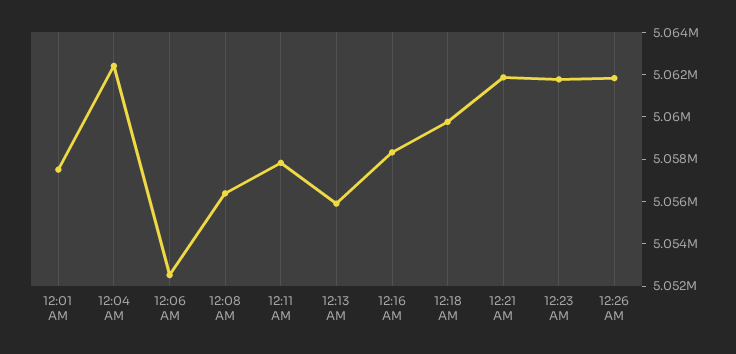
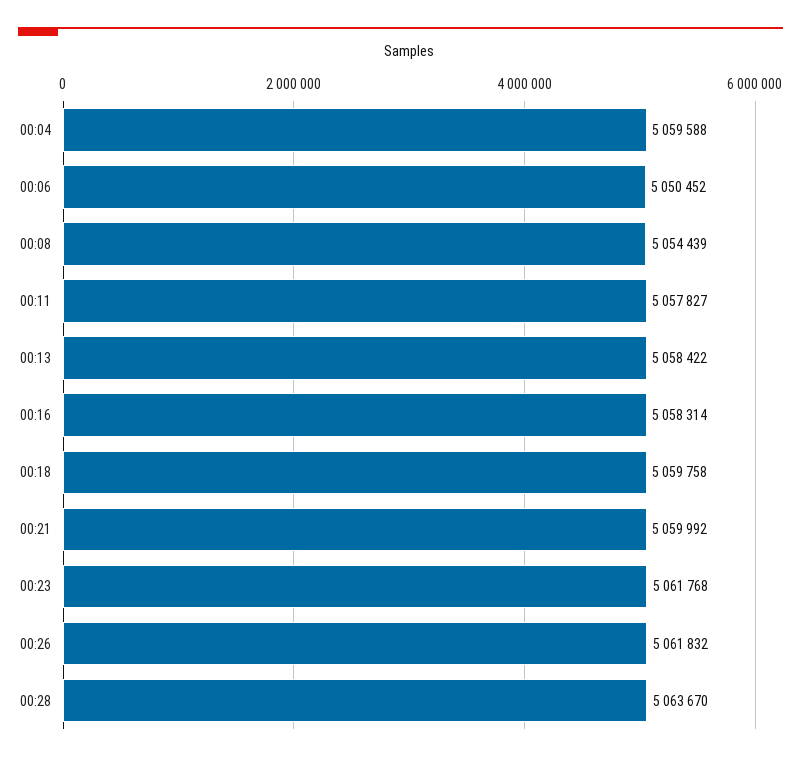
12:01 AM: 5057500 -> none
12:04 AM: 5062500 -> 5059588
12:06 AM: 5052500 -> 5050452
12:08 AM: 5056500 -> 5054439
12:13 AM: 5056000 -> 5058422
12:21 AM: 5062000 -> 5059992
00:28: none -> 5063670

